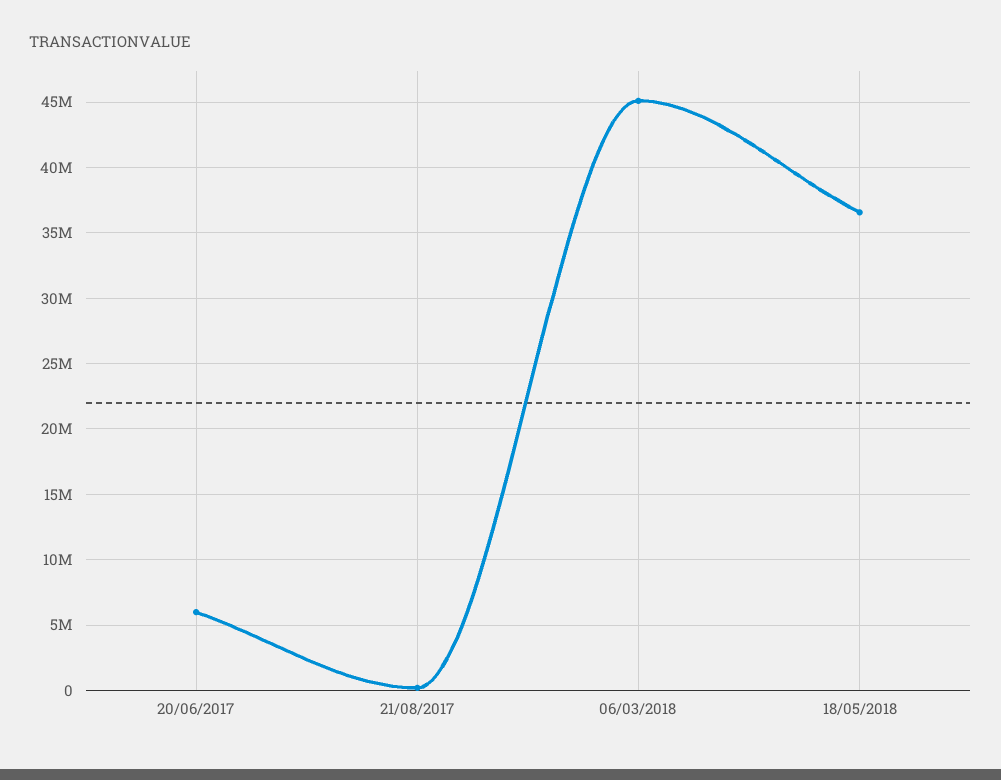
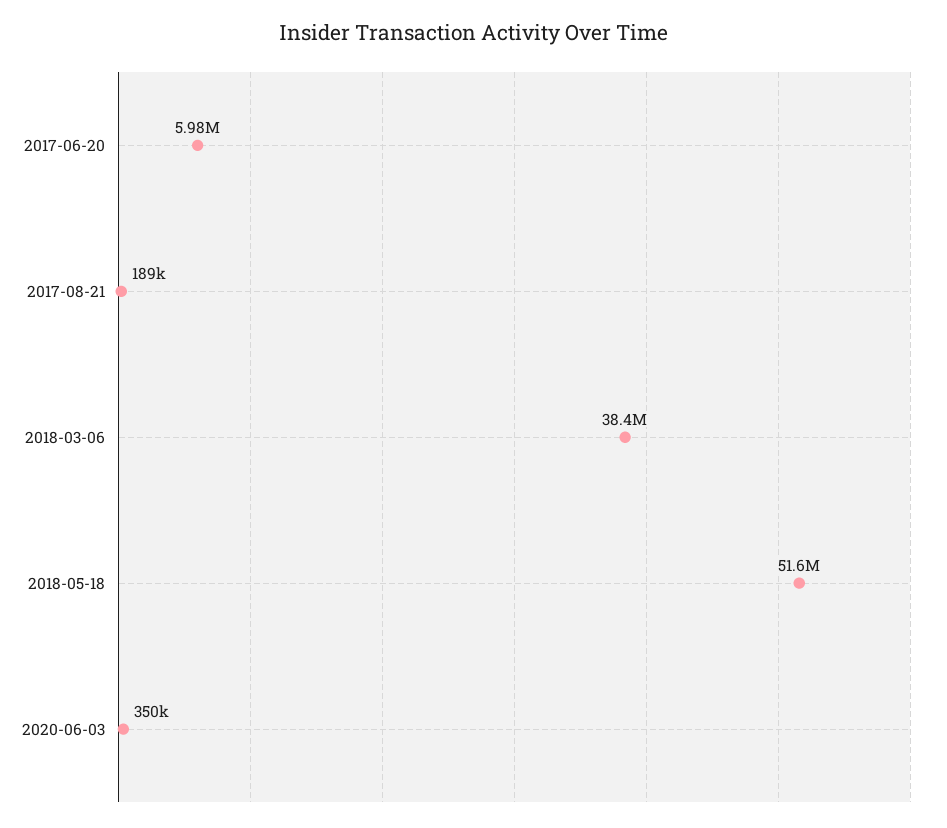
06/03/2018: 45000000 -> 38400000
18/05/2018: 36500000 -> 51600000
2020-06-03: none -> 350000

